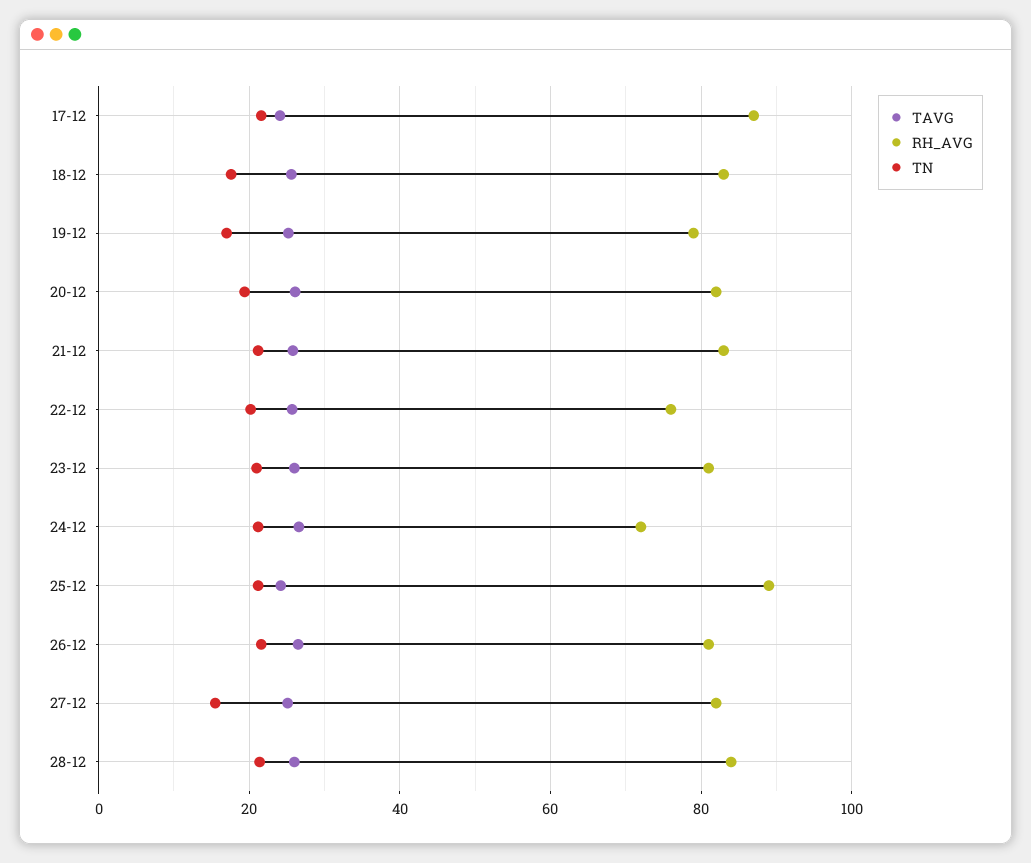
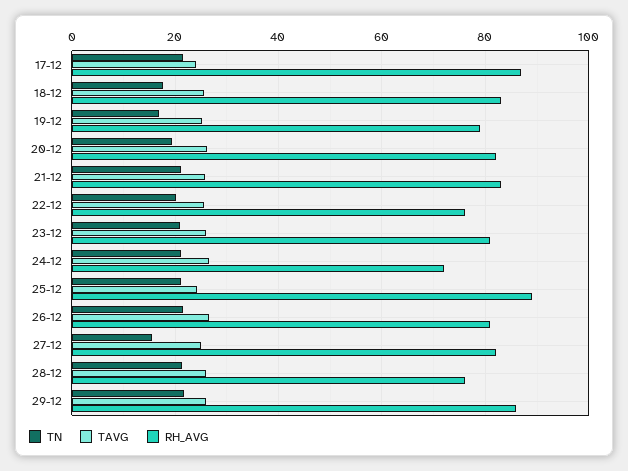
RH_AVG, 28-12: 84 -> 76
TN, 29-12: none -> 22
TAVG, 29-12: none -> 26
RH_AVG, 29-12: none -> 86

